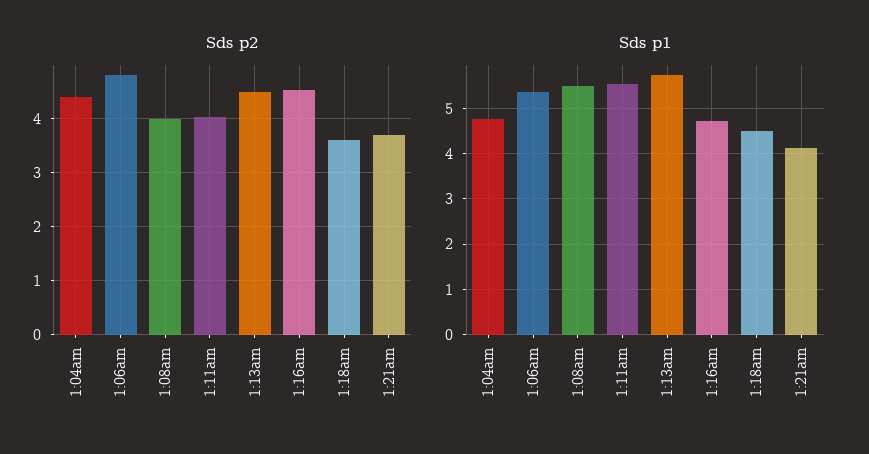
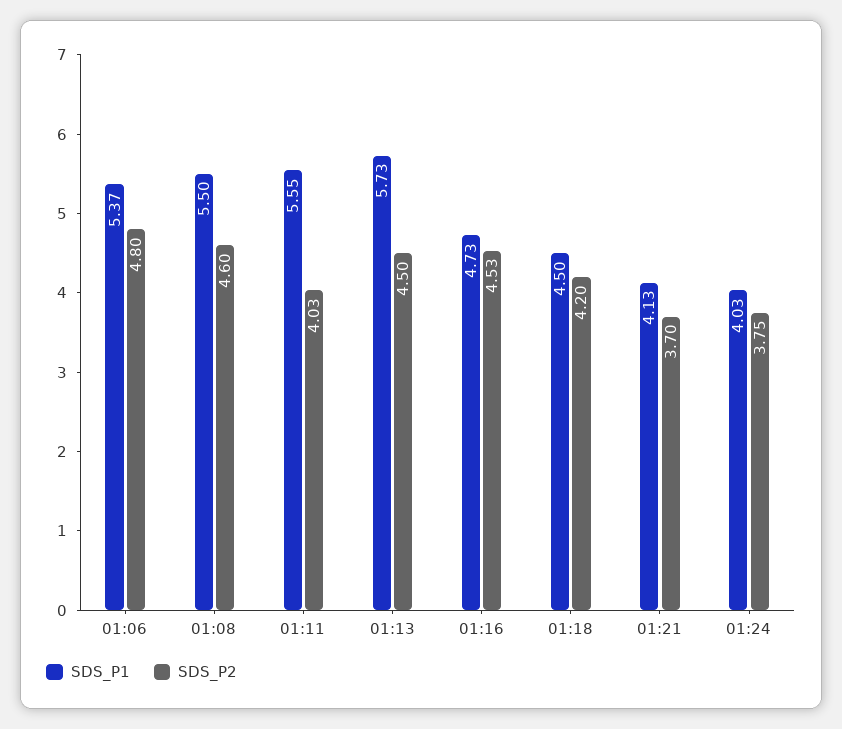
Sds p2, 1:04am: 4.4 -> none
Sds p2, 1:08am: 4 -> 4.6
Sds p2, 1:18am: 3.6 -> 4.2
Sds p1, 1:04am: 4.8 -> none
Sds p1, 01:24: none -> 4.03
Sds p2, 01:24: none -> 3.75

